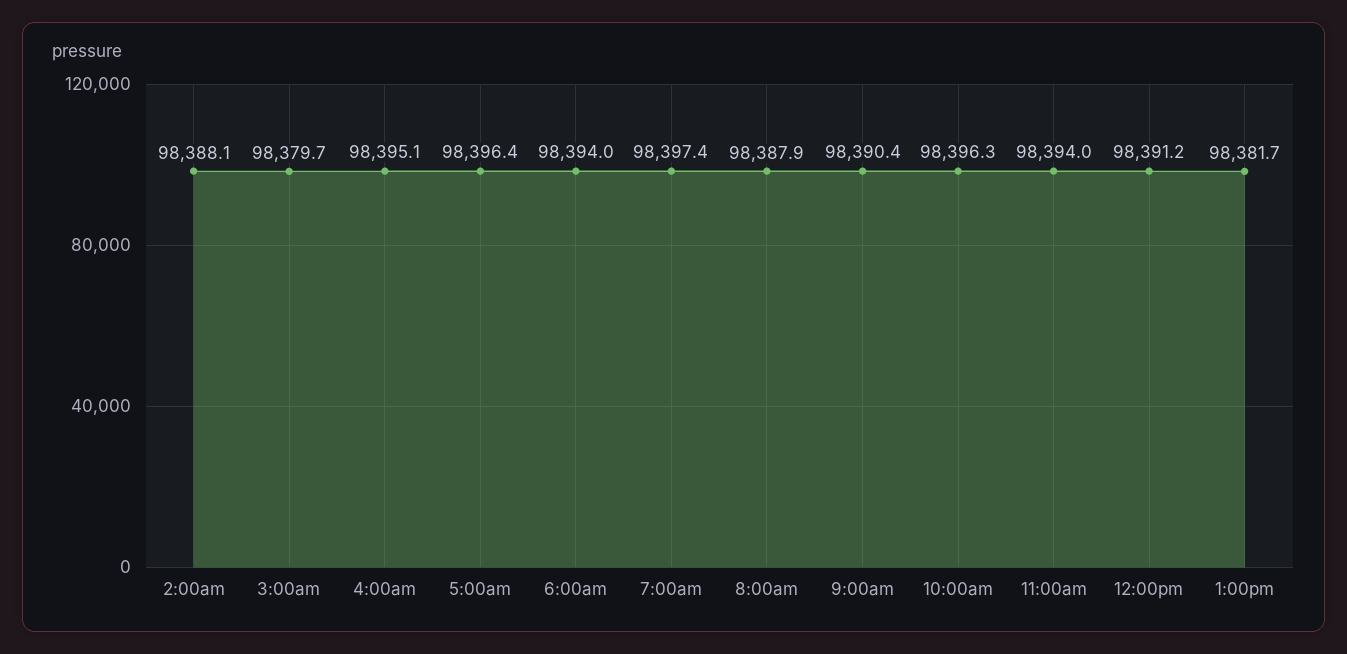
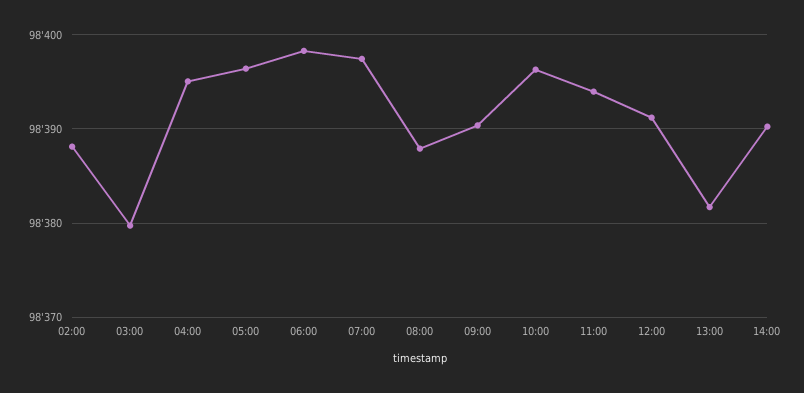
6:00am: 98394 -> 98398
14:00: none -> 98390

